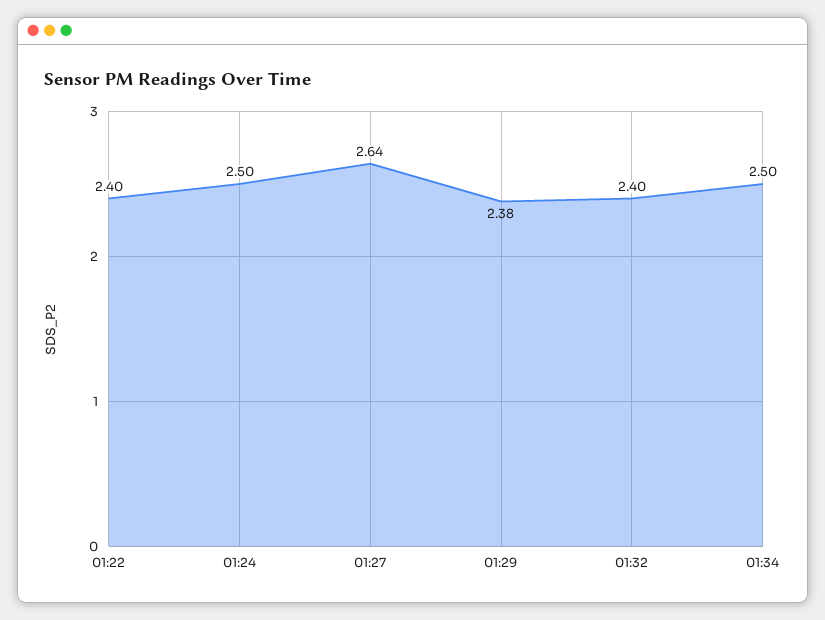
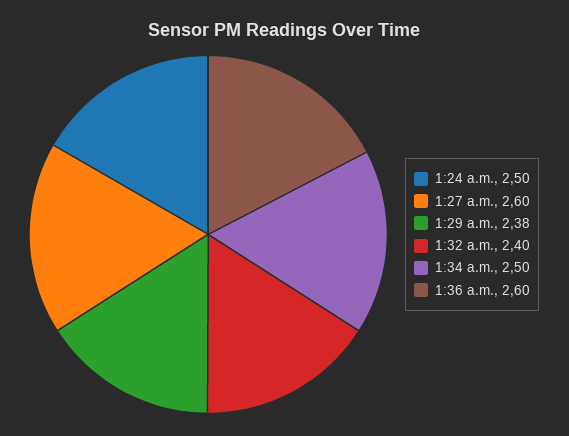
01:22: 2.4 -> none
01:27: 2.64 -> 2.6
1:36 a.m.: none -> 2.6

